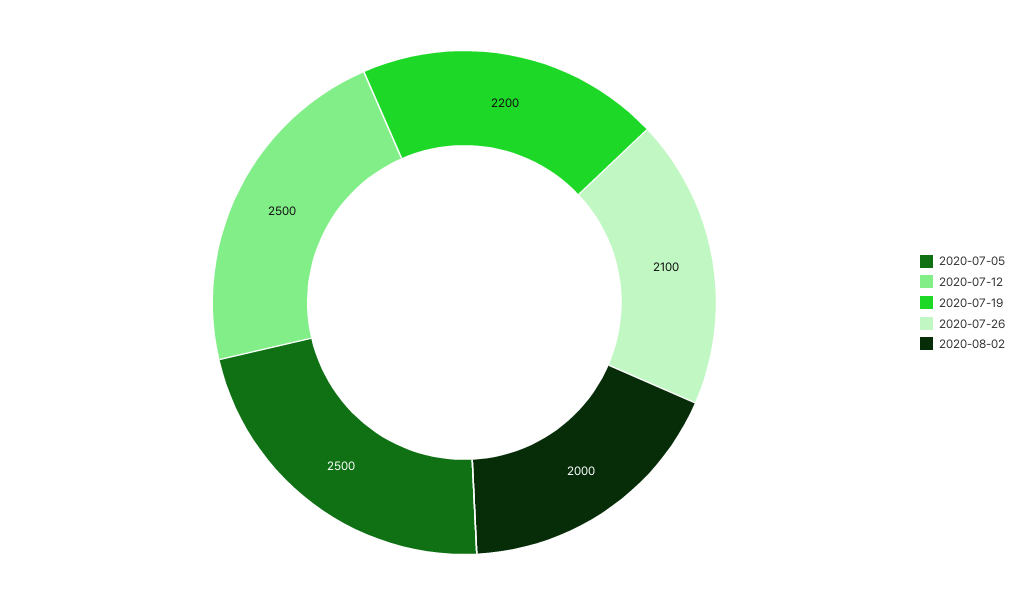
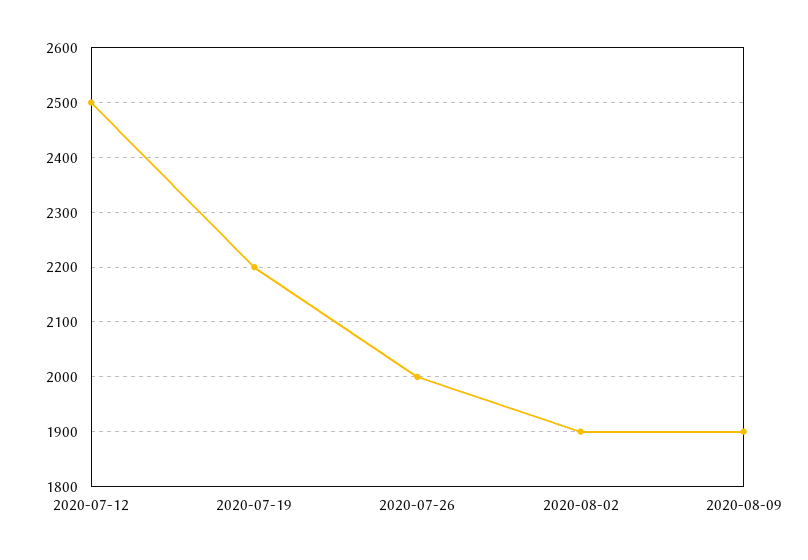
2020-07-05: 2500 -> none
2020-07-26: 2100 -> 2000
2020-08-02: 2000 -> 1900
2020-08-09: none -> 1900

